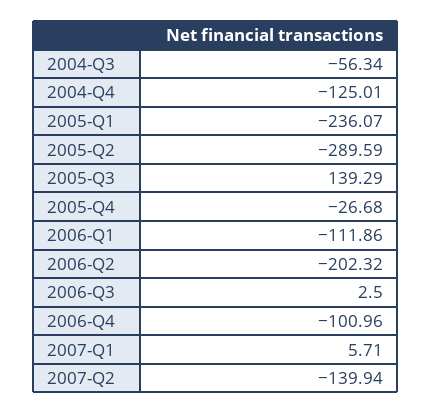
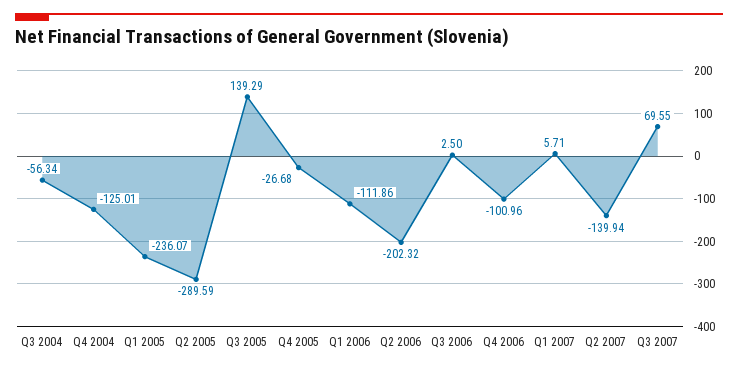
Q3 2007: none -> 69.55

